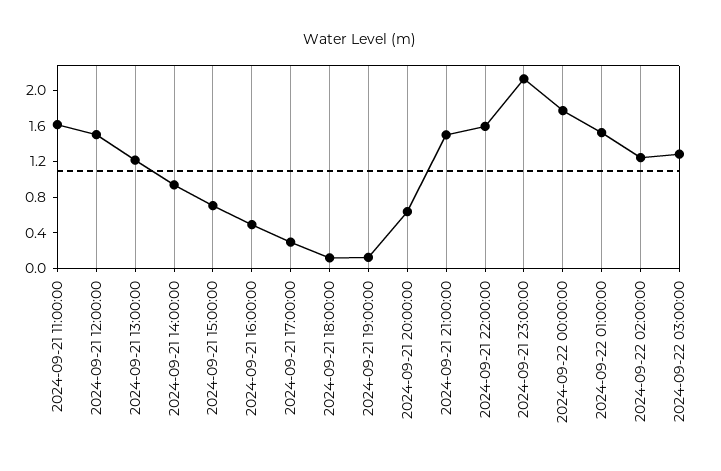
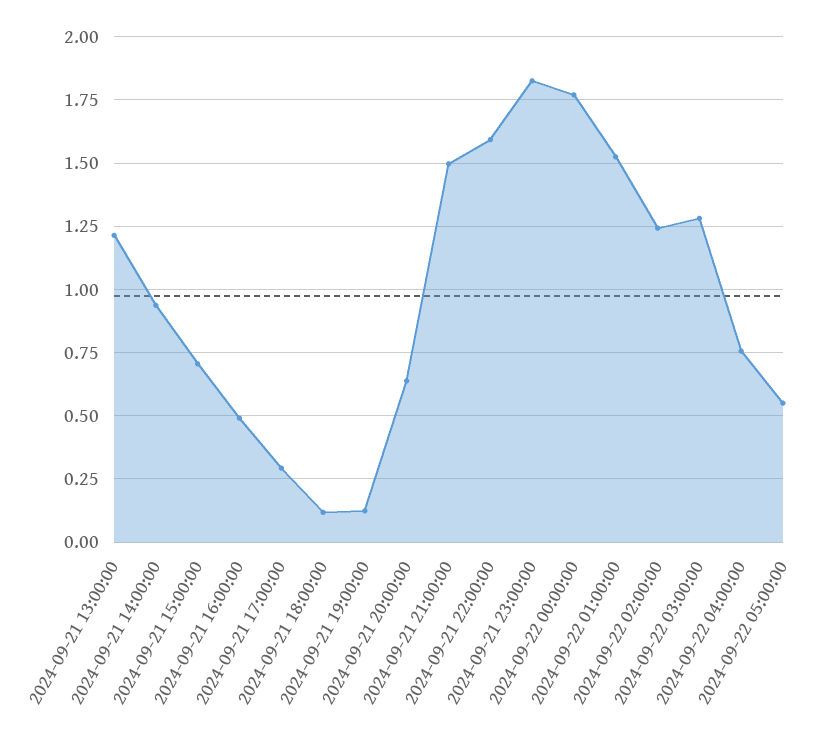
2024-09-21 11:00:00: 1.6 -> none
2024-09-21 12:00:00: 1.5 -> none
2024-09-21 23:00:00: 2.1 -> 1.825
2024-09-22 04:00:00: none -> 0.75
2024-09-22 05:00:00: none -> 0.55

